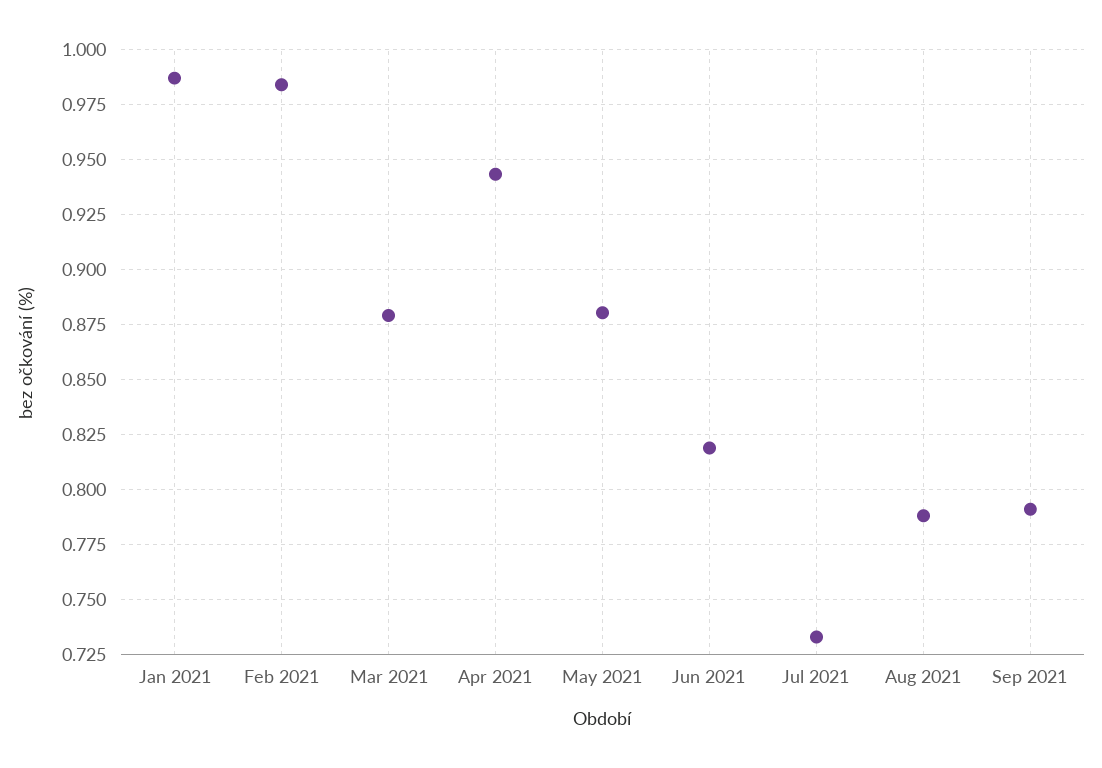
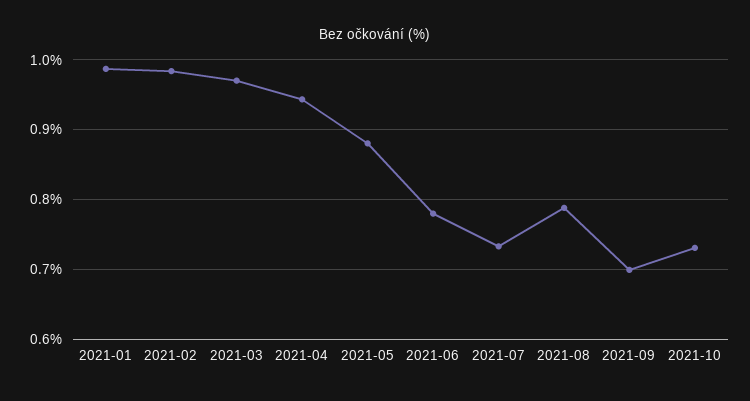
Mar 2021: 0.88 -> 0.97
Jun 2021: 0.82 -> 0.78
Sep 2021: 0.79 -> 0.7
2021-10: none -> 0.73

